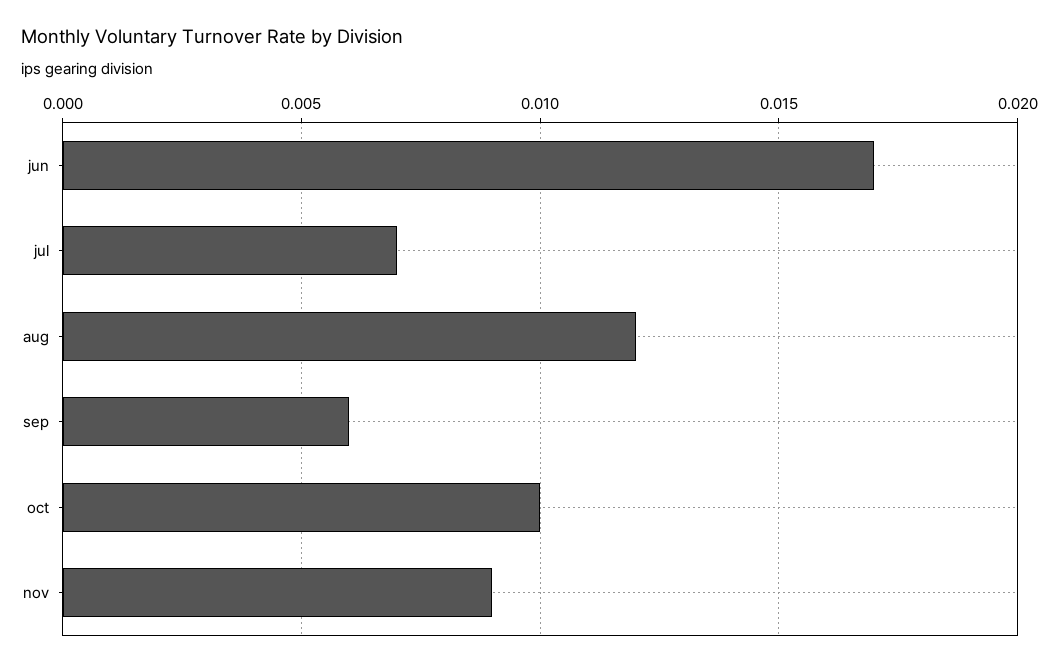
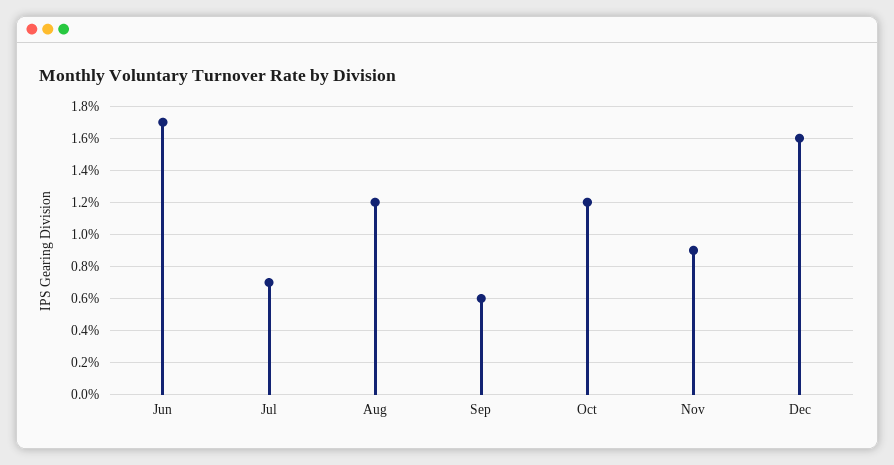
oct: 0.01 -> 0.012
Dec: none -> 0.016

